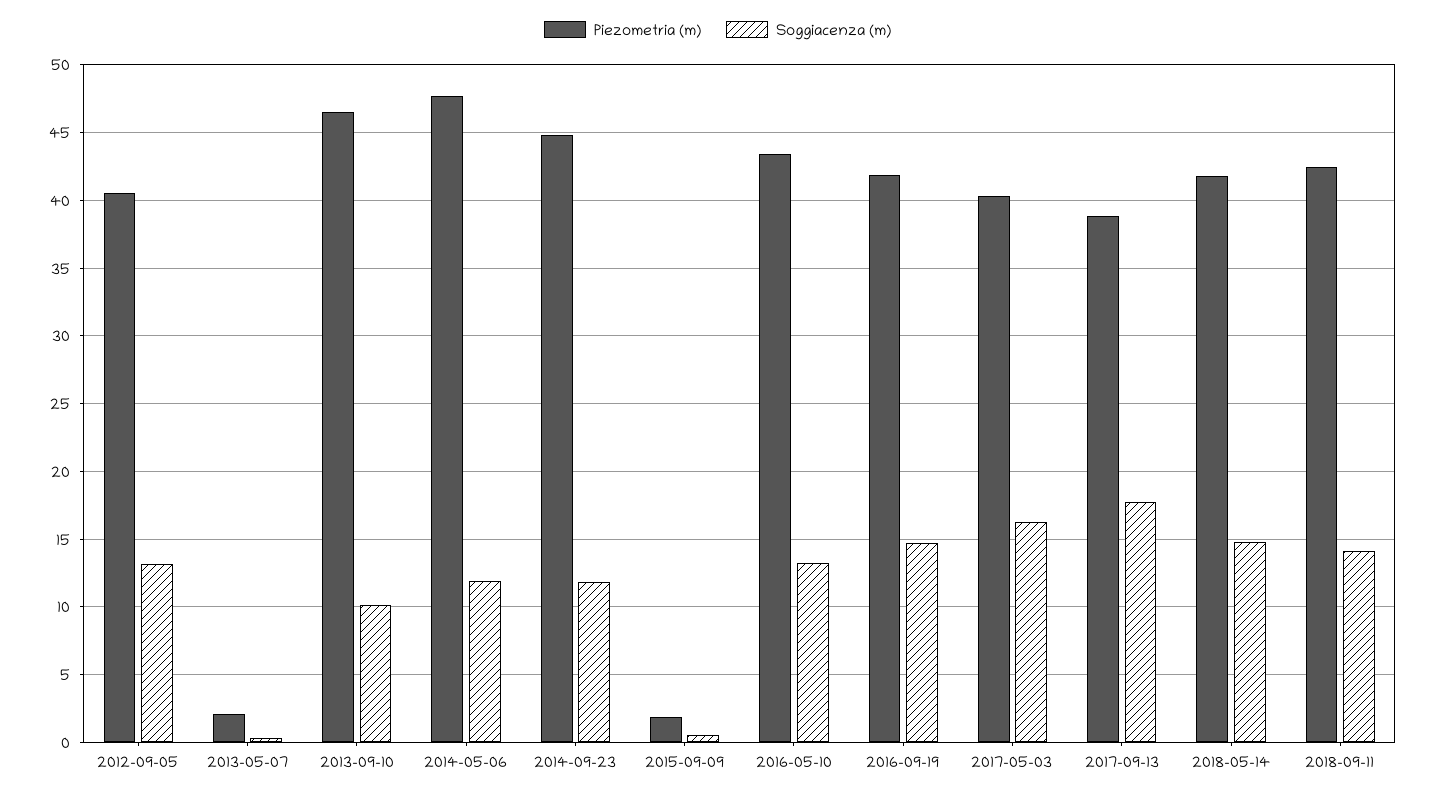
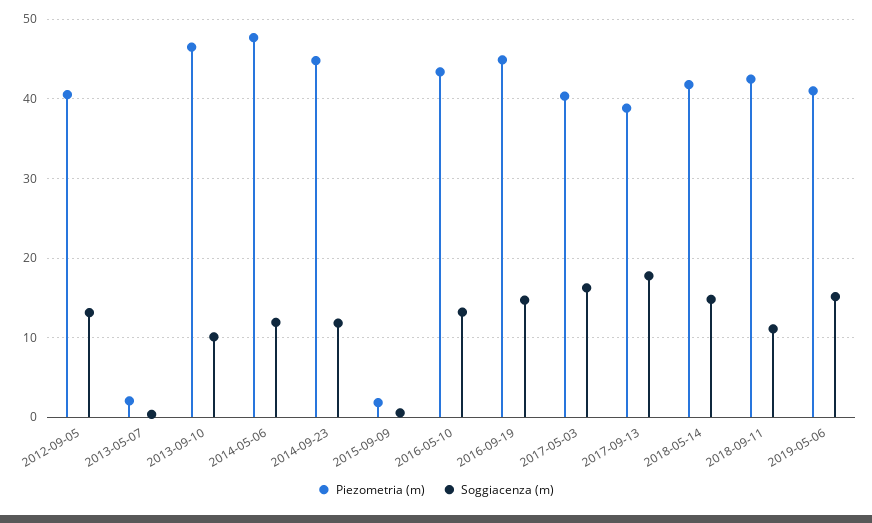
Piezometria (m), 2016-09-19: 42 -> 45
Soggiacenza (m), 2018-09-11: 14 -> 11
Piezometria (m), 2019-05-06: none -> 41
Soggiacenza (m), 2019-05-06: none -> 15

